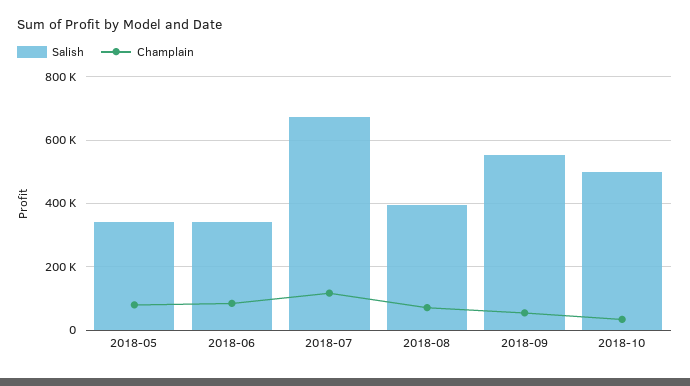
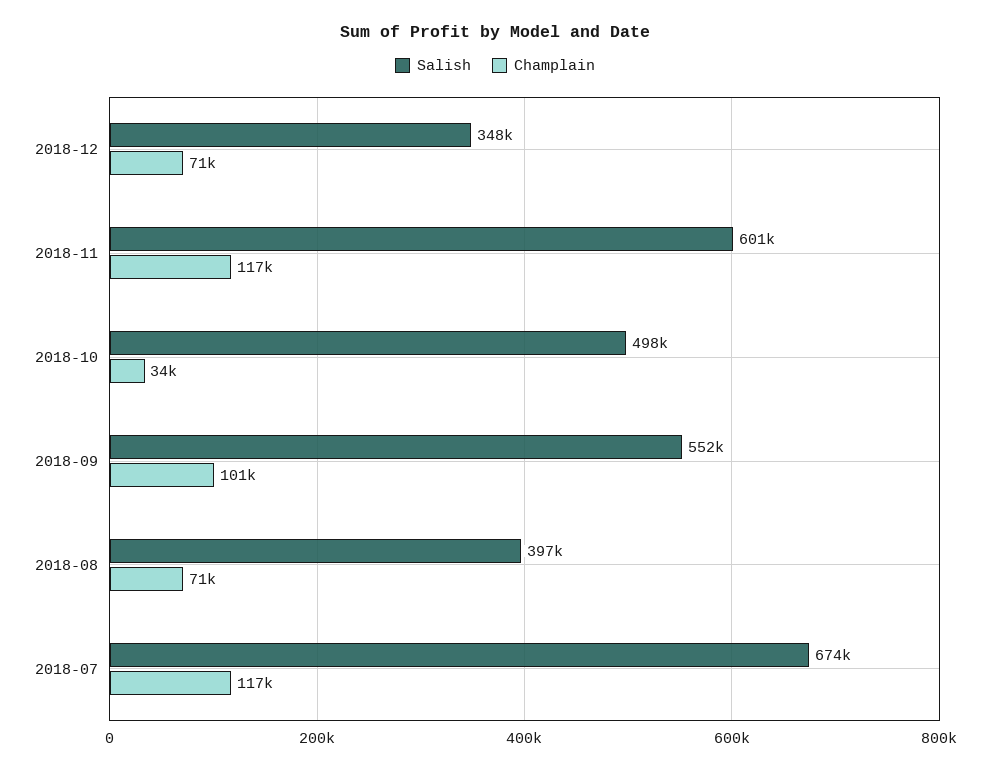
Salish, 2018-05: 340000 -> none
Champlain, 2018-05: 80000 -> none
Salish, 2018-06: 340000 -> none
Champlain, 2018-06: 80000 -> none
Champlain, 2018-09: 60000 -> 101000
Salish, 2018-12: none -> 348000
Champlain, 2018-12: none -> 71000
Salish, 2018-11: none -> 601000
Champlain, 2018-11: none -> 117000

